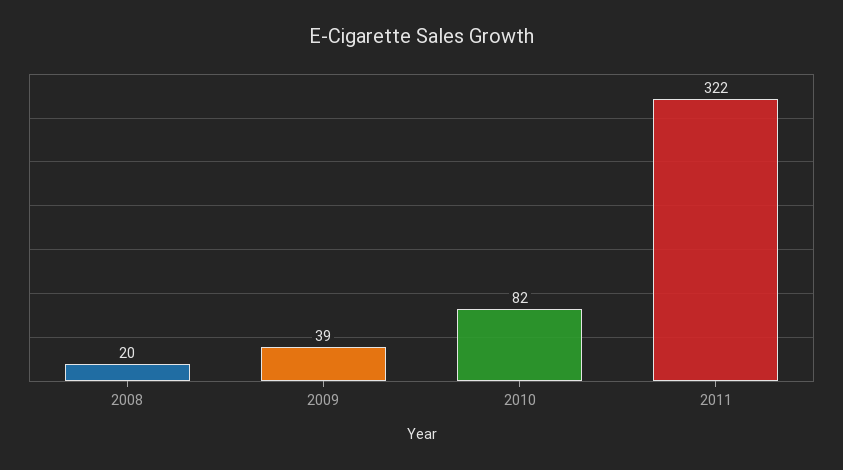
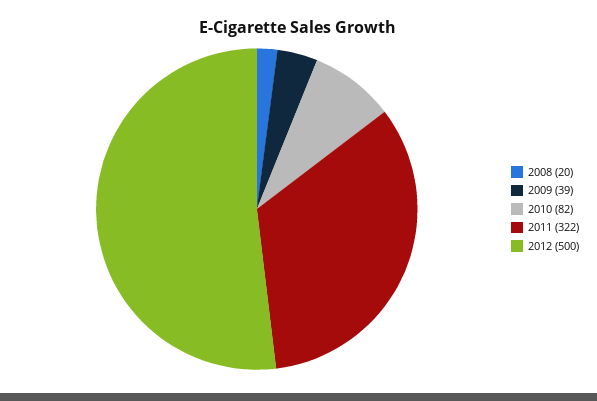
2012: none -> 500

